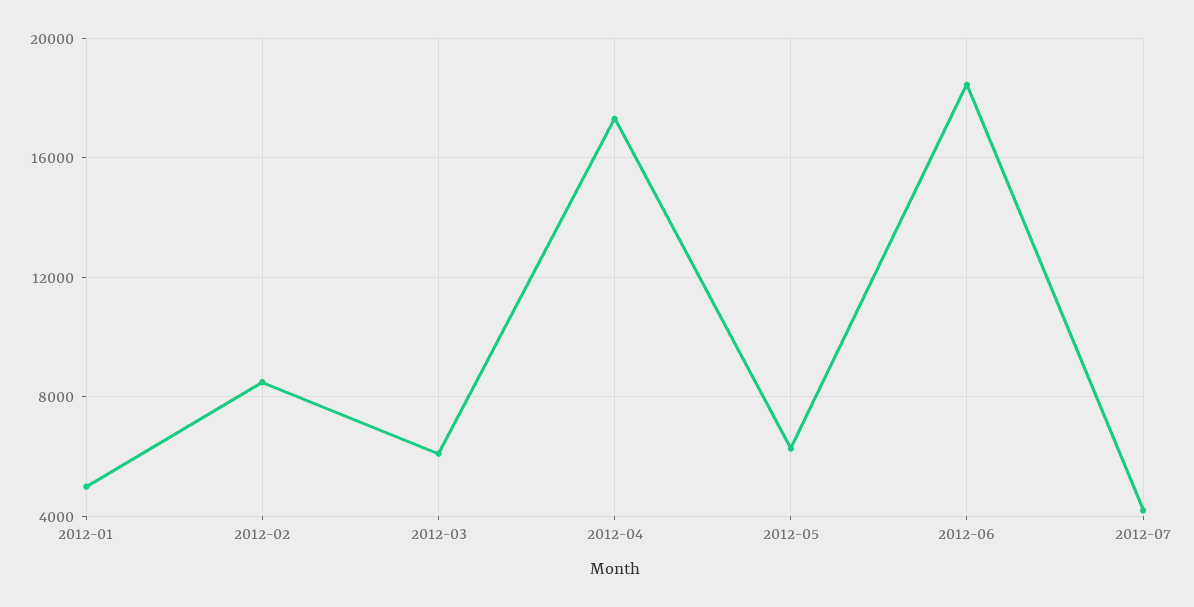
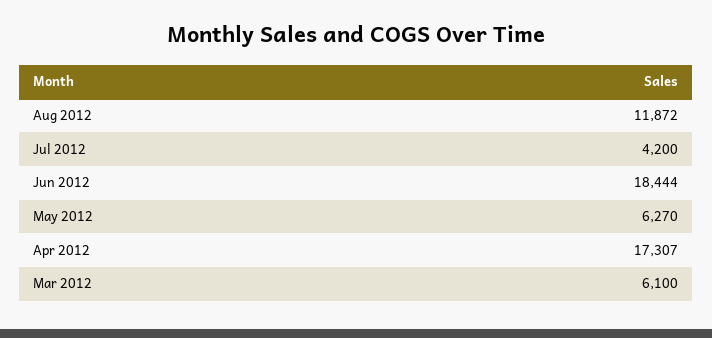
2012-01: 5000 -> none
2012-02: 8500 -> none
Aug 2012: none -> 11872

